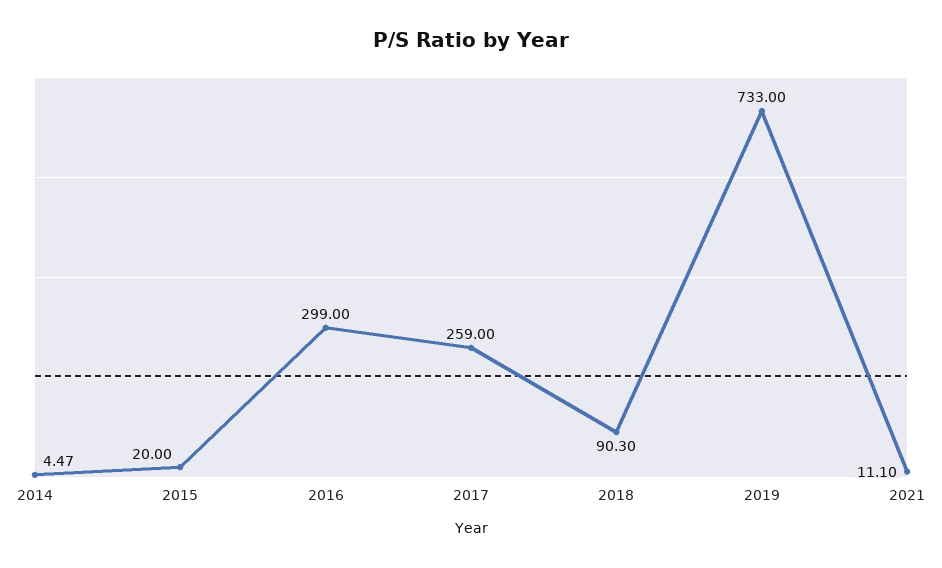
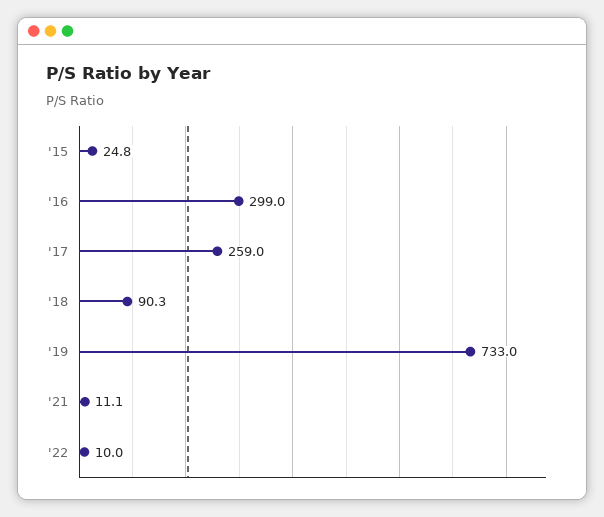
2014: 4.47 -> none
2015: 20 -> 24.8
'22: none -> 10

